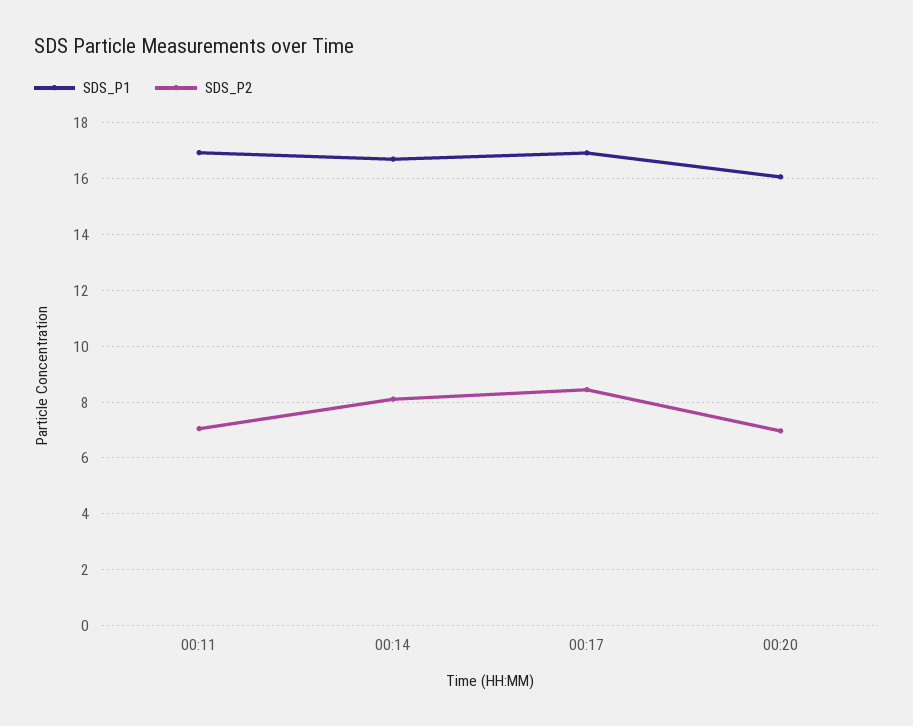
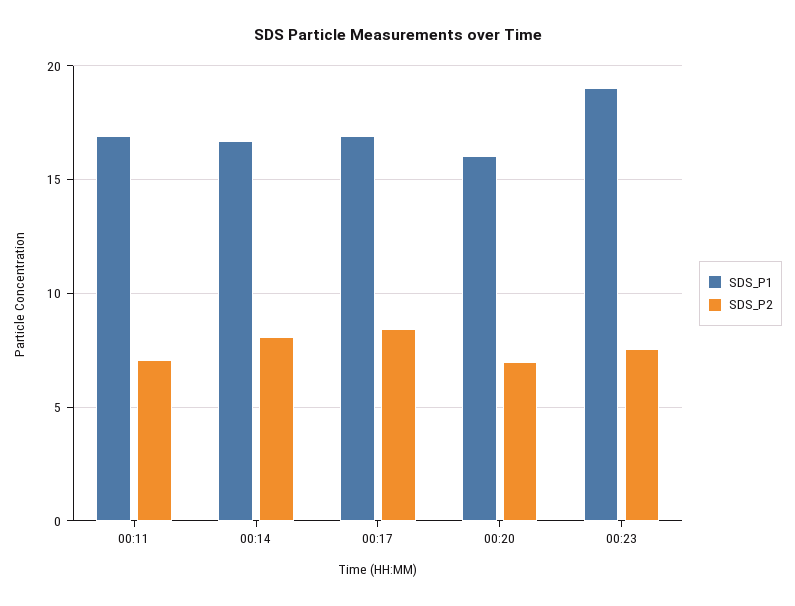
SDS_P1, 00:23: none -> 19
SDS_P2, 00:23: none -> 7.5

